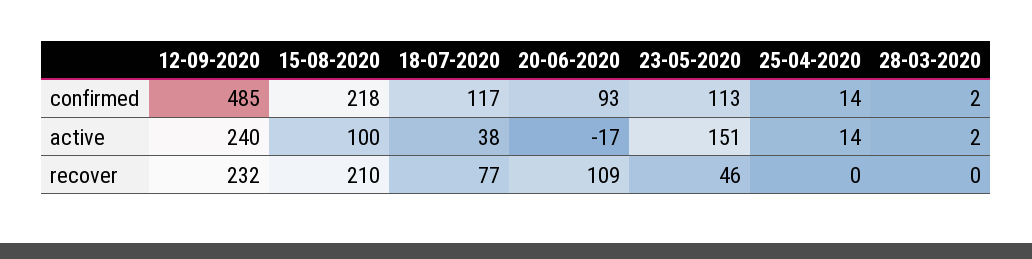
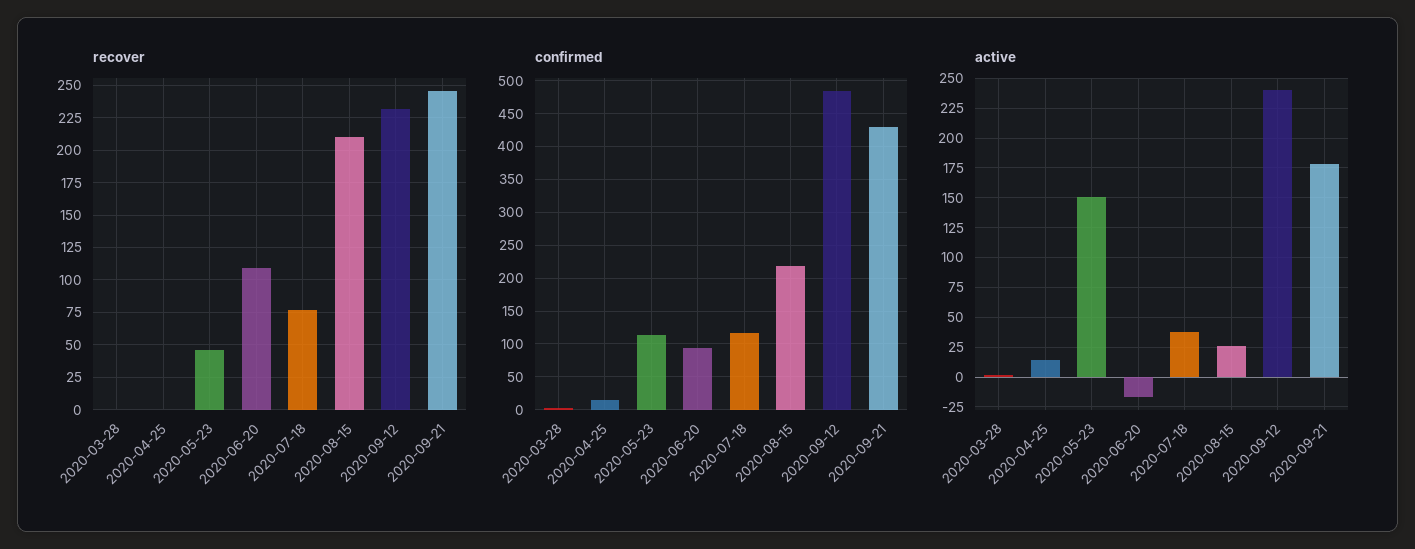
active, 15-08-2020: 100 -> 25
recover, 2020-09-21: none -> 245
confirmed, 2020-09-21: none -> 430
active, 2020-09-21: none -> 175

